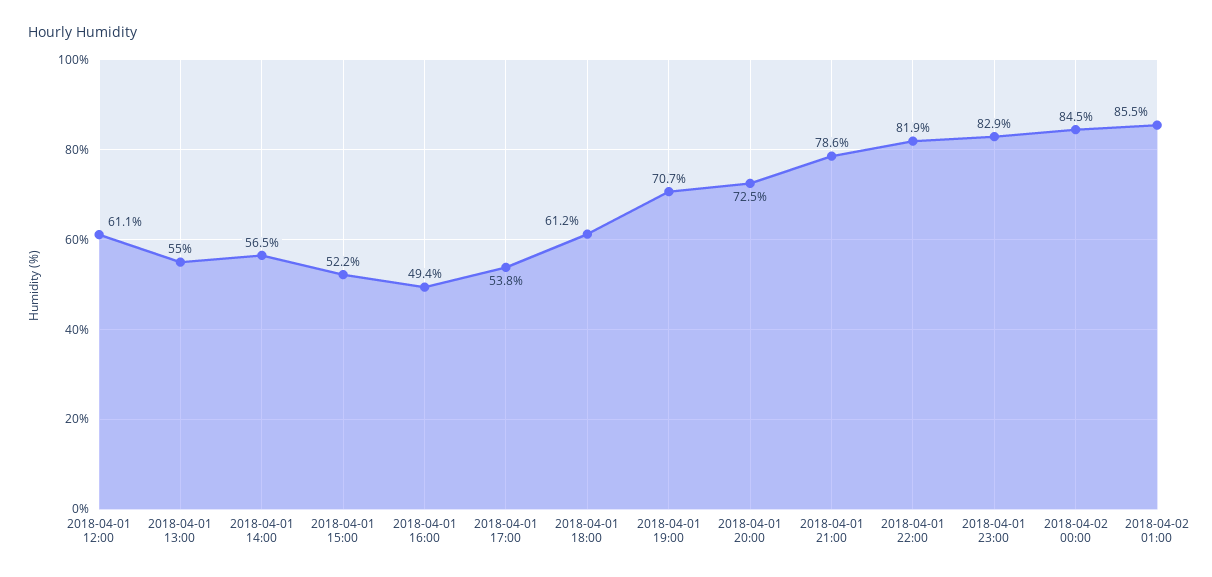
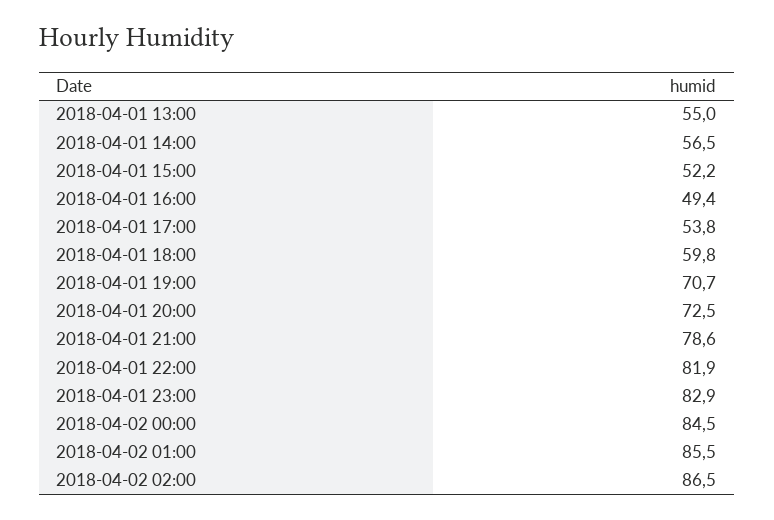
2018-04-01 12:00: 61.1 -> none
2018-04-01 18:00: 61.2 -> 59.8
2018-04-02 02:00: none -> 86.5

